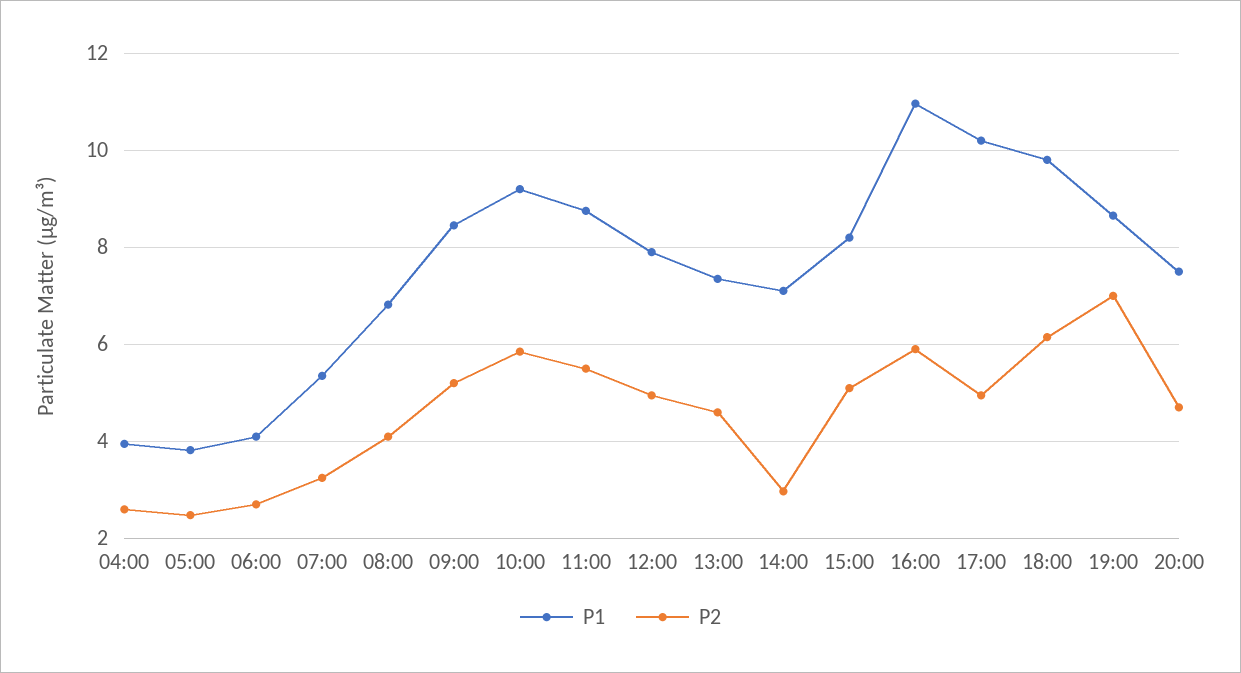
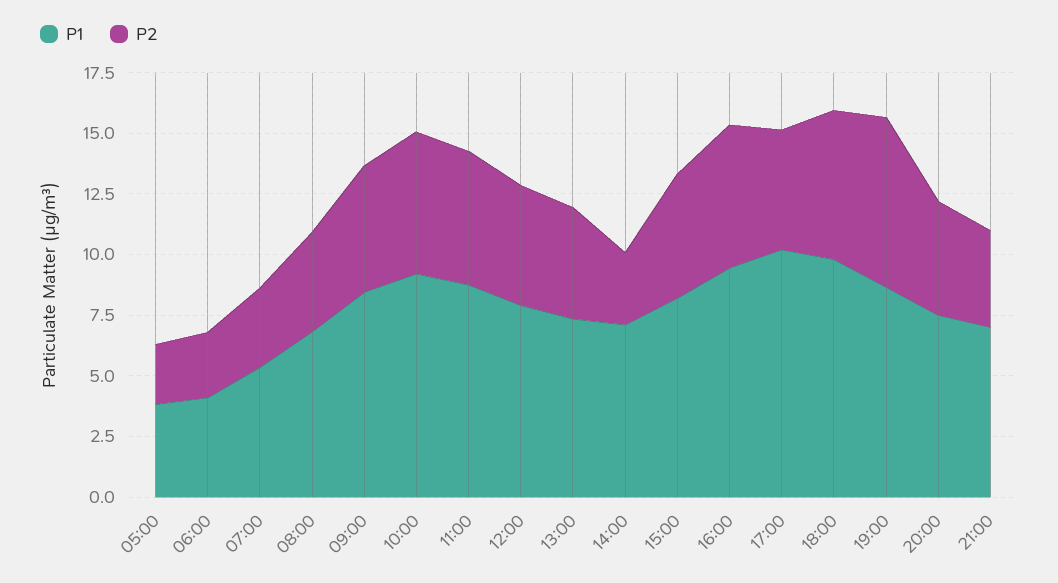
P1, 04:00: 4 -> none
P2, 04:00: 2.6 -> none
P1, 16:00: 11 -> 9.5
P1, 21:00: none -> 7
P2, 21:00: none -> 4

